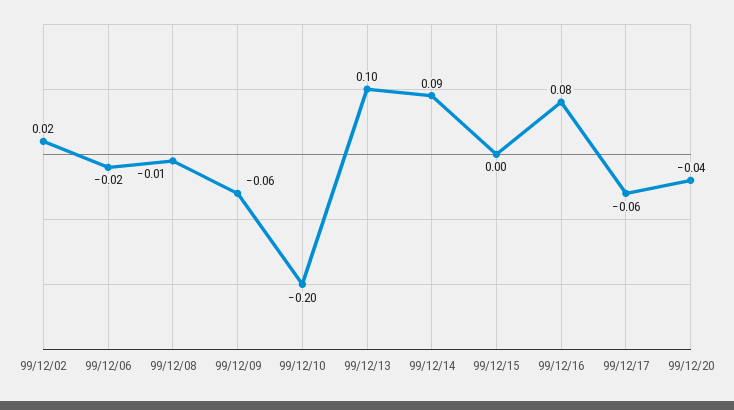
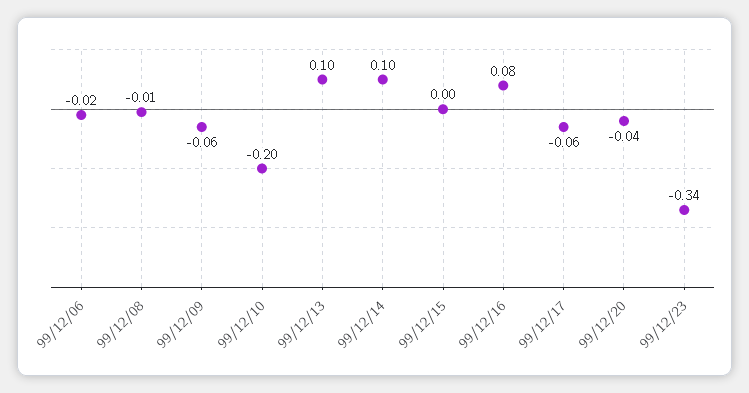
99/12/02: 0.02 -> none
99/12/14: 0.09 -> 0.1
99/12/23: none -> -0.34

